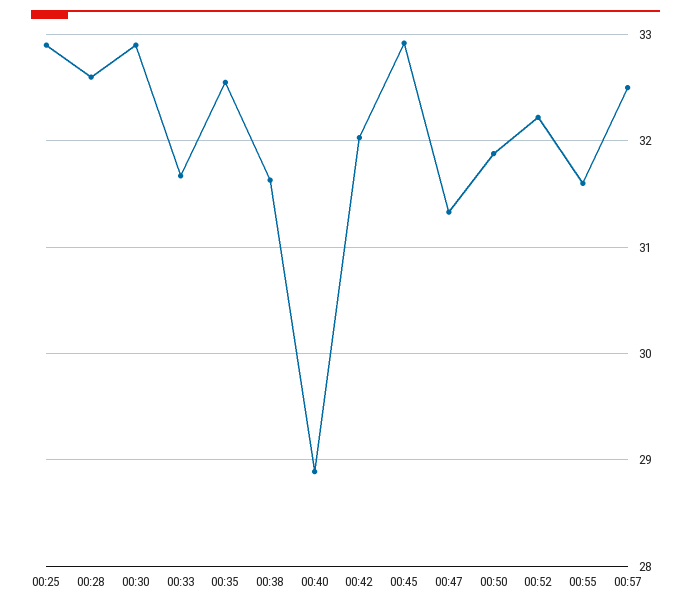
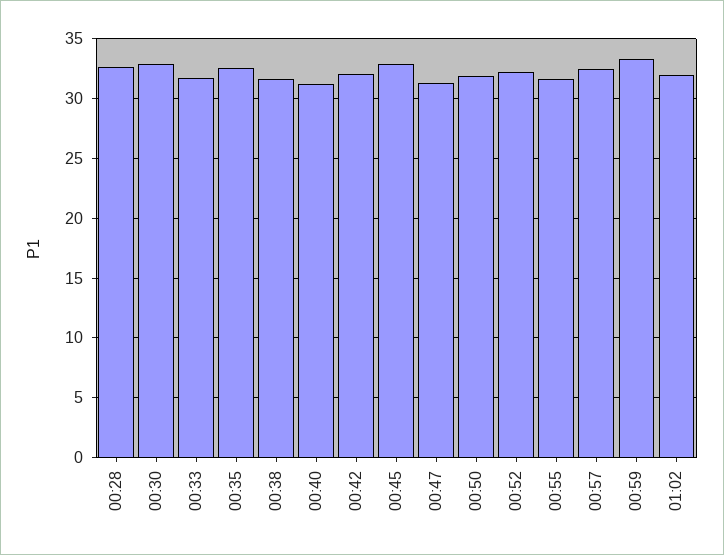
00:25: 32.9 -> none
00:40: 28.9 -> 31
00:59: none -> 33
01:02: none -> 32

